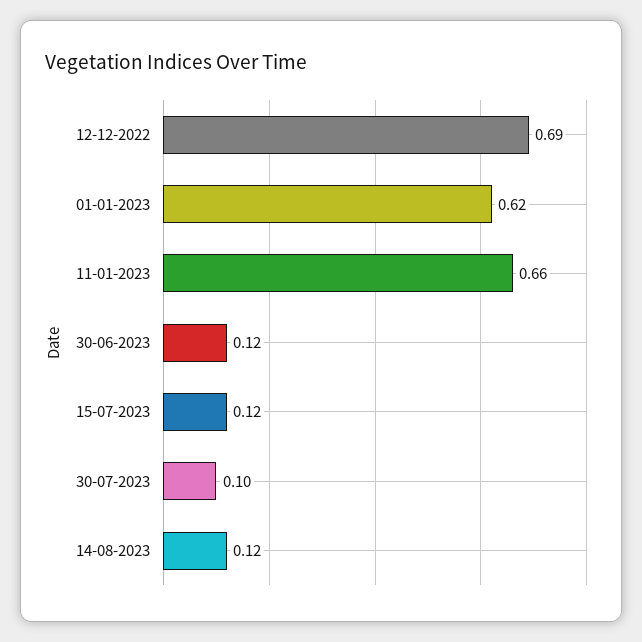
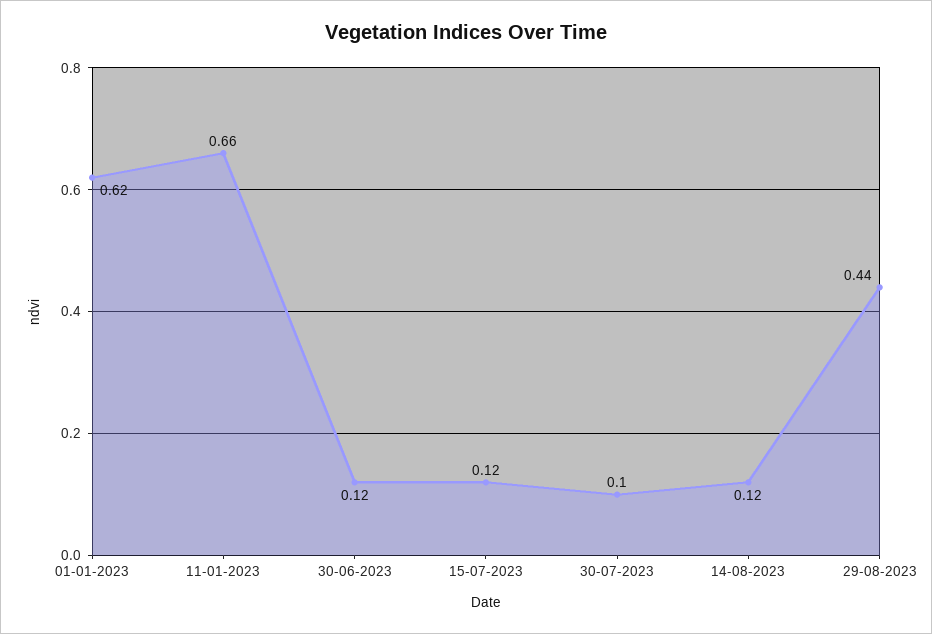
12-12-2022: 0.69 -> none
29-08-2023: none -> 0.44

